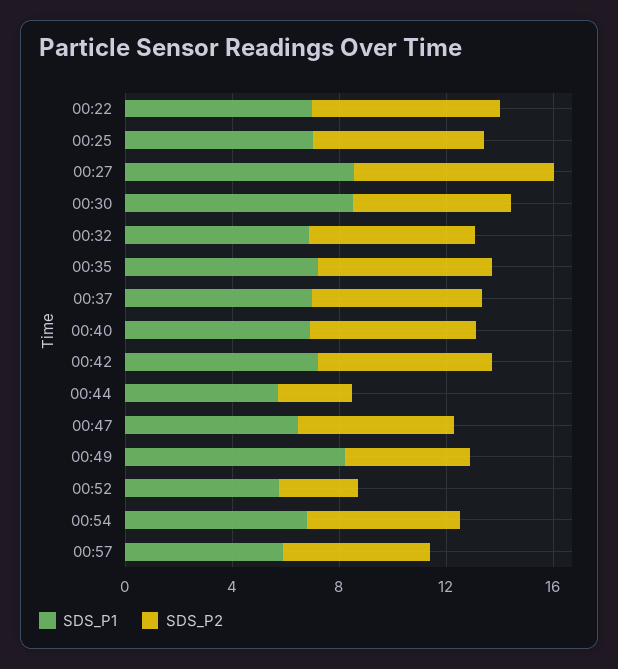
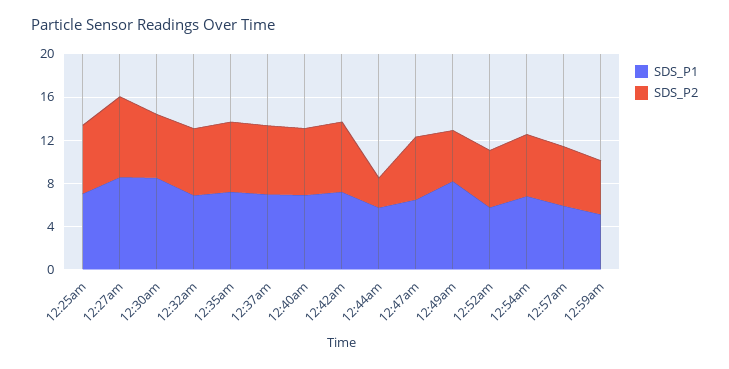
SDS_P1, 00:22: 7 -> none
SDS_P2, 00:22: 7 -> none
SDS_P2, 00:52: 3 -> 5
SDS_P1, 12:59am: none -> 5
SDS_P2, 12:59am: none -> 5

